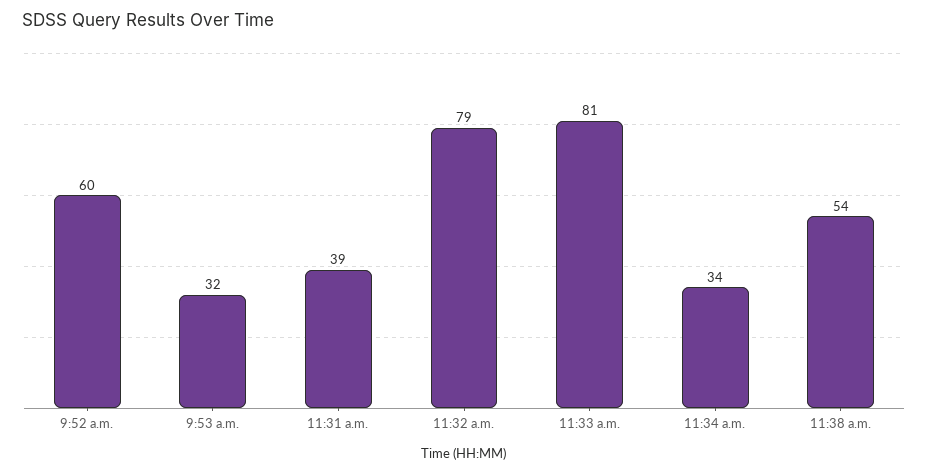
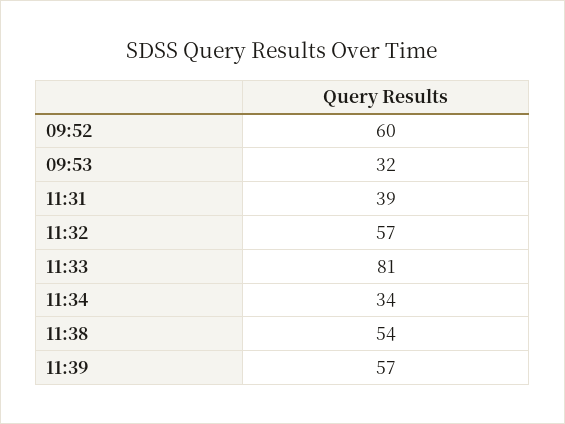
11:32 a.m.: 79 -> 57
11:39: none -> 57

